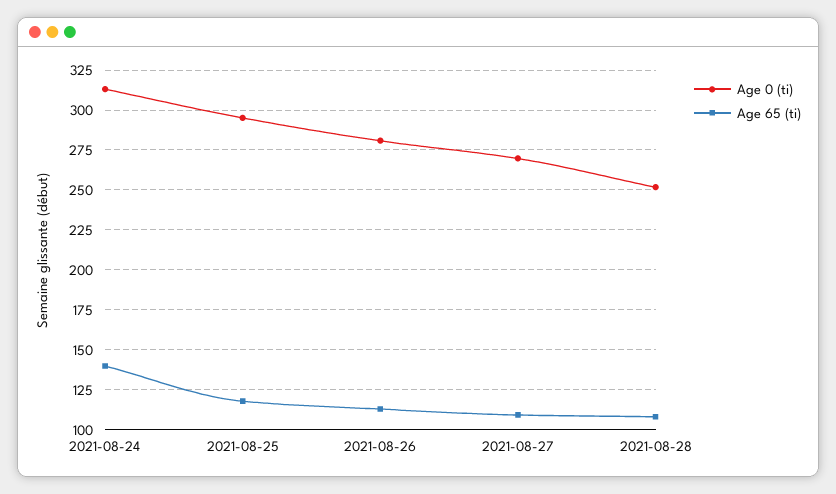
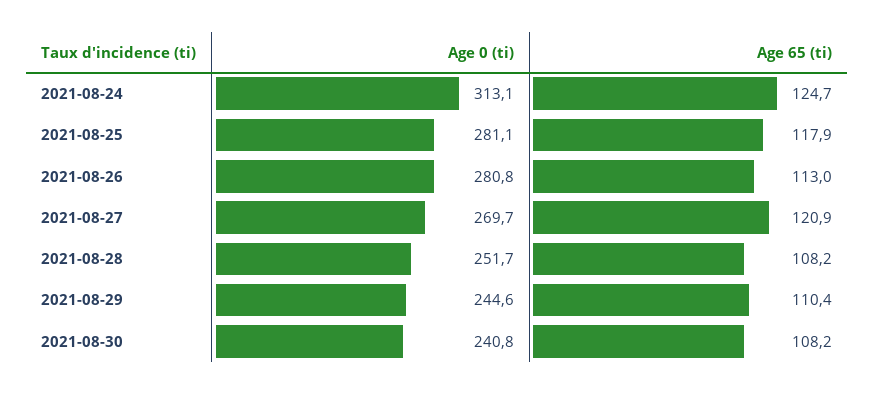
Age 65 (ti), 2021-08-24: 140 -> 124.7
Age 0 (ti), 2021-08-25: 295 -> 281.1
Age 65 (ti), 2021-08-27: 110 -> 120.9
Age 0 (ti), 2021-08-29: none -> 244.6
Age 65 (ti), 2021-08-29: none -> 110.4
Age 0 (ti), 2021-08-30: none -> 240.8
Age 65 (ti), 2021-08-30: none -> 108.2

